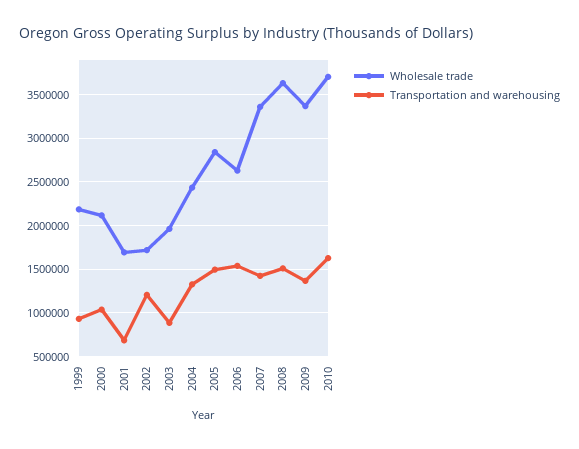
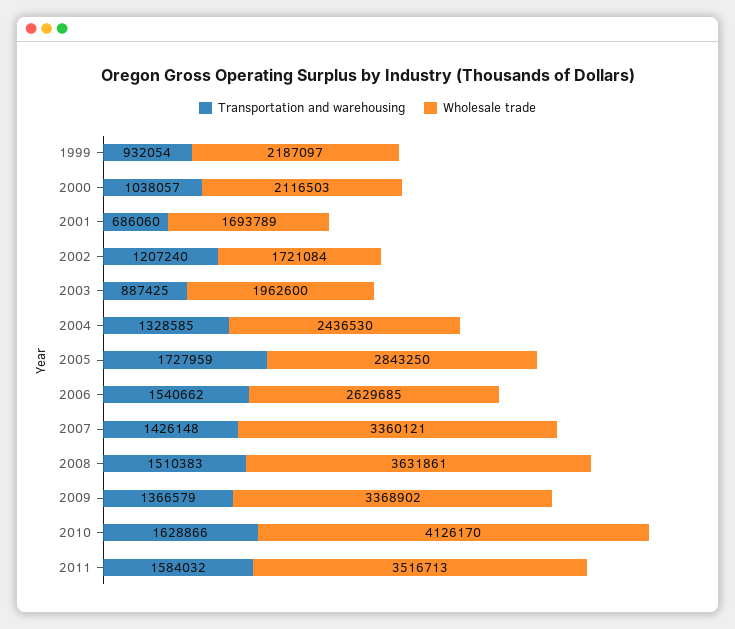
Transportation and warehousing, 2005: 1500000 -> 1727959
Wholesale trade, 2010: 3700000 -> 4126170
Transportation and warehousing, 2011: none -> 1584032
Wholesale trade, 2011: none -> 3516713

